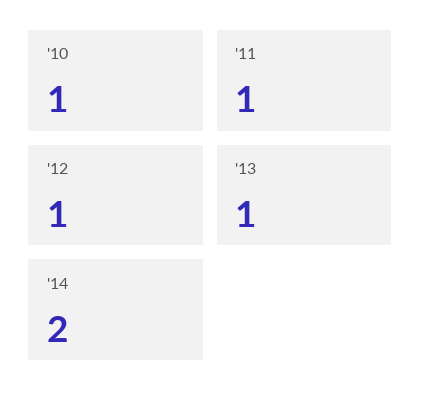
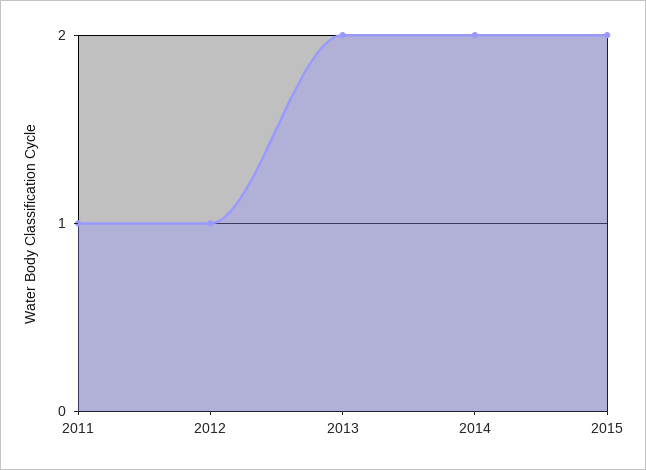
'10: 1 -> none
'13: 1 -> 2
2015: none -> 2

